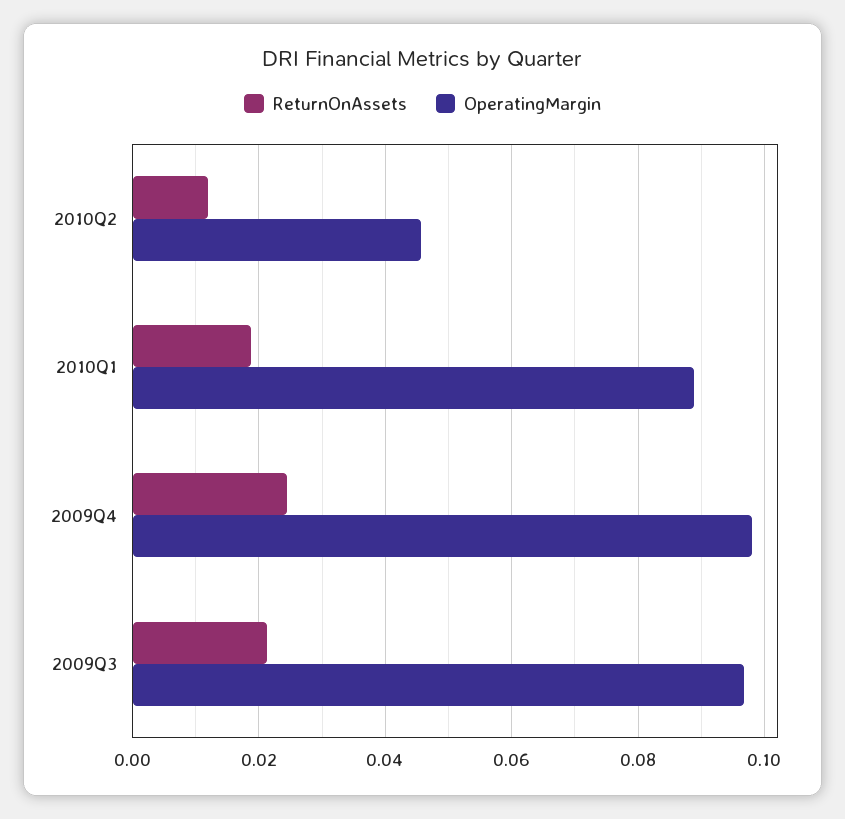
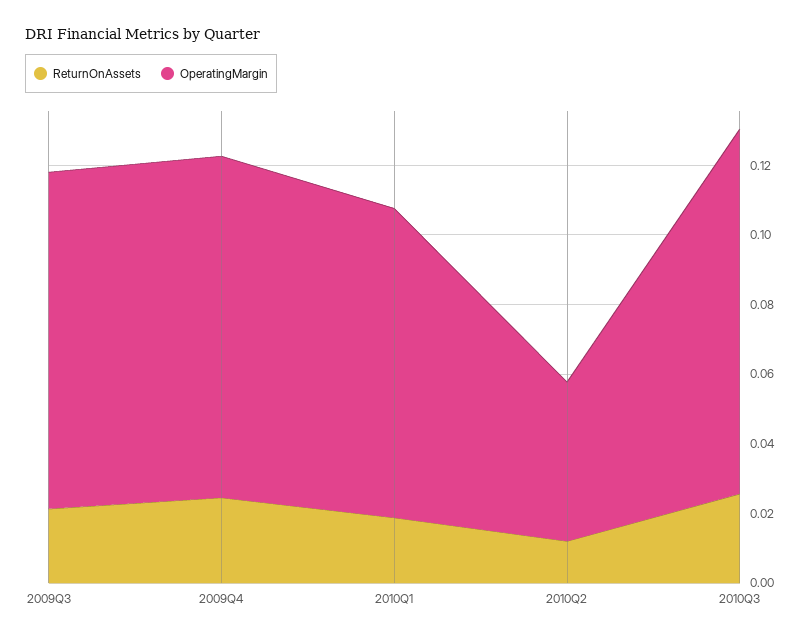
ReturnOnAssets, 2010Q3: none -> 0.025
OperatingMargin, 2010Q3: none -> 0.105

